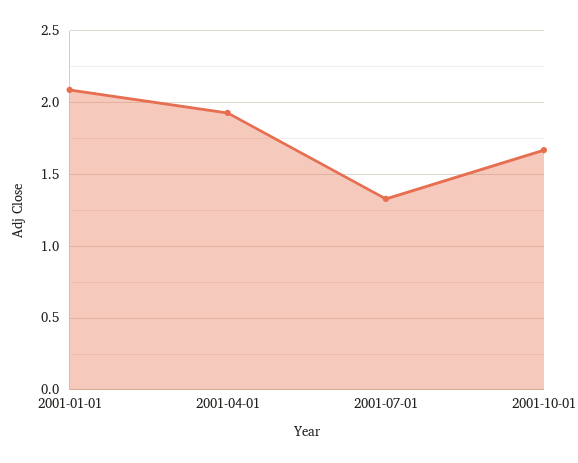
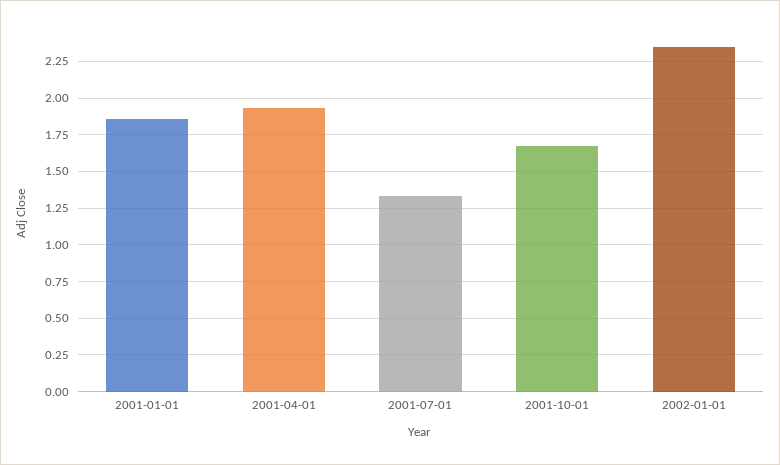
2001-01-01: 2.1 -> 1.85
2002-01-01: none -> 2.35

